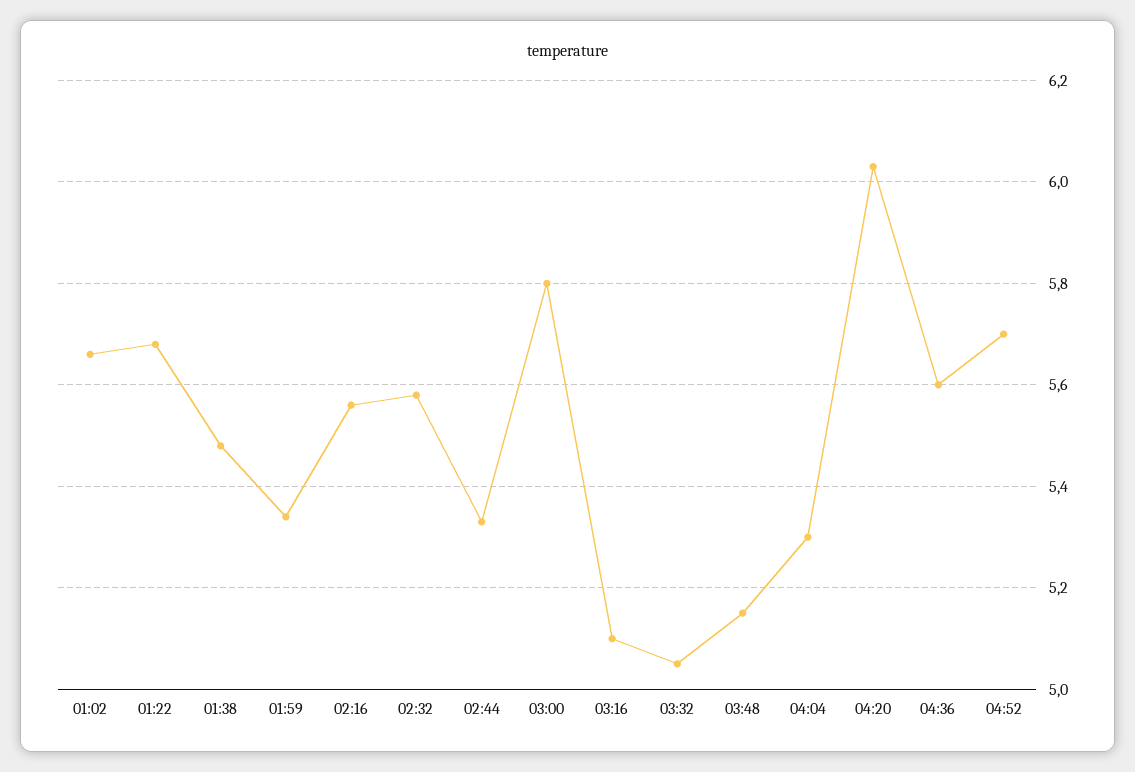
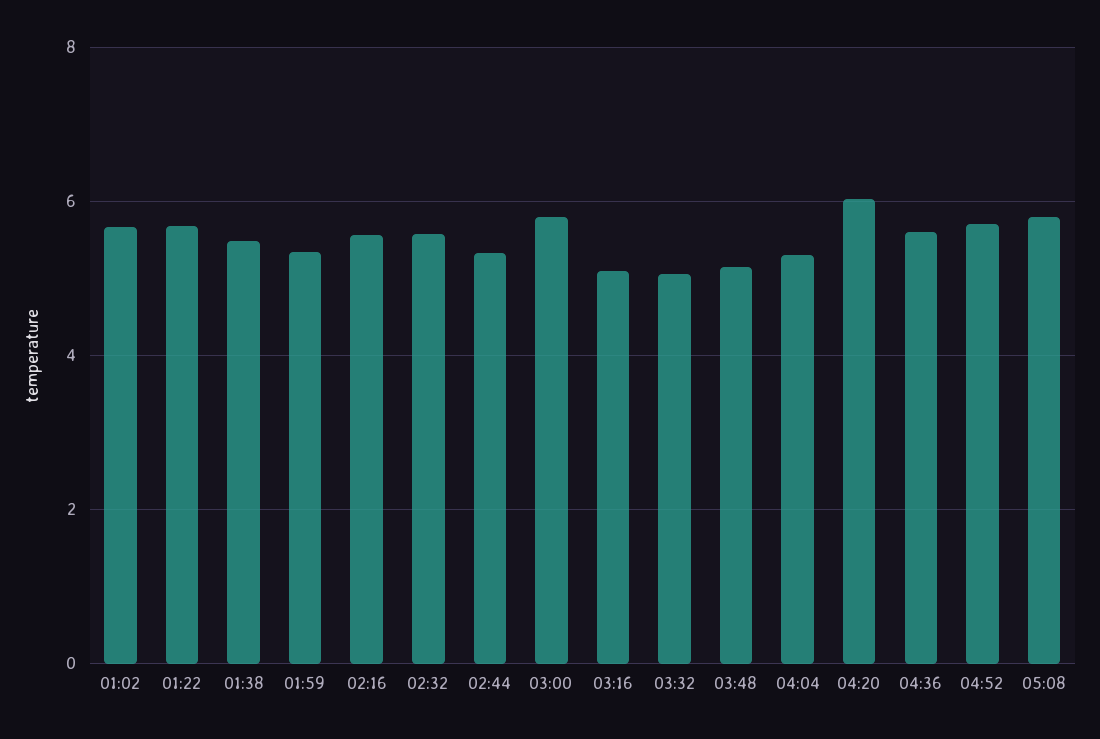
05:08: none -> 5.8

